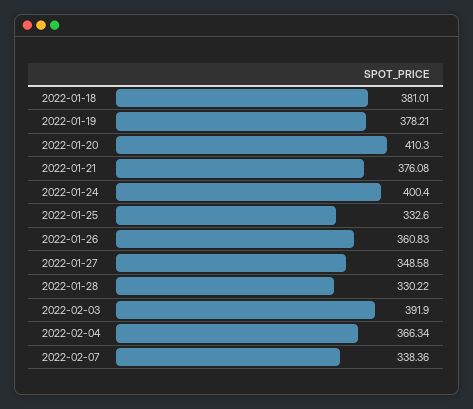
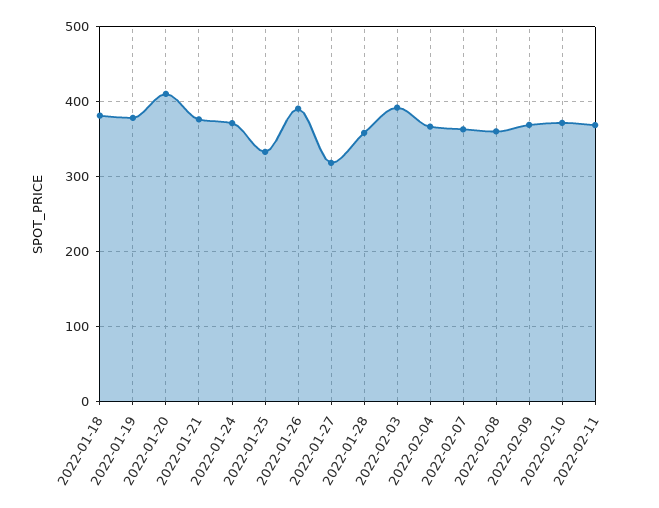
2022-01-24: 400.4 -> 370
2022-01-26: 360.83 -> 390
2022-01-27: 348.58 -> 320
2022-01-28: 330.22 -> 360
2022-02-07: 338.36 -> 360
2022-02-08: none -> 360
2022-02-09: none -> 370
2022-02-10: none -> 370
2022-02-11: none -> 370

